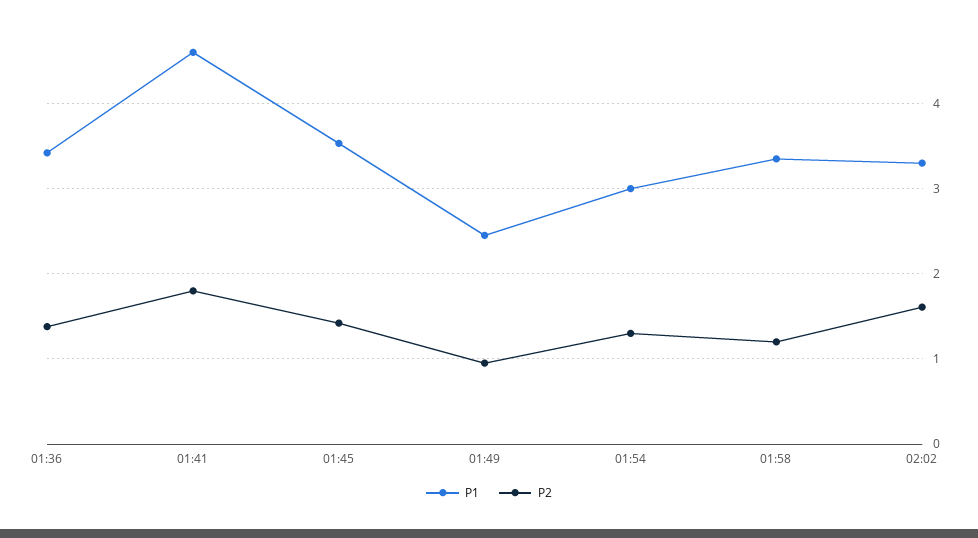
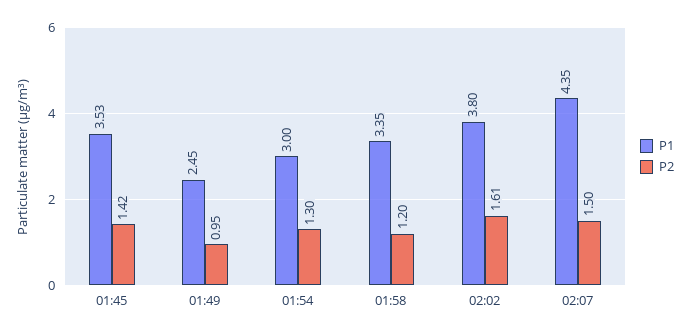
P1, 01:36: 3.4 -> none
P2, 01:36: 1.4 -> none
P1, 01:41: 4.6 -> none
P2, 01:41: 1.8 -> none
P1, 02:02: 3.3 -> 3.8
P1, 02:07: none -> 4.35
P2, 02:07: none -> 1.5

